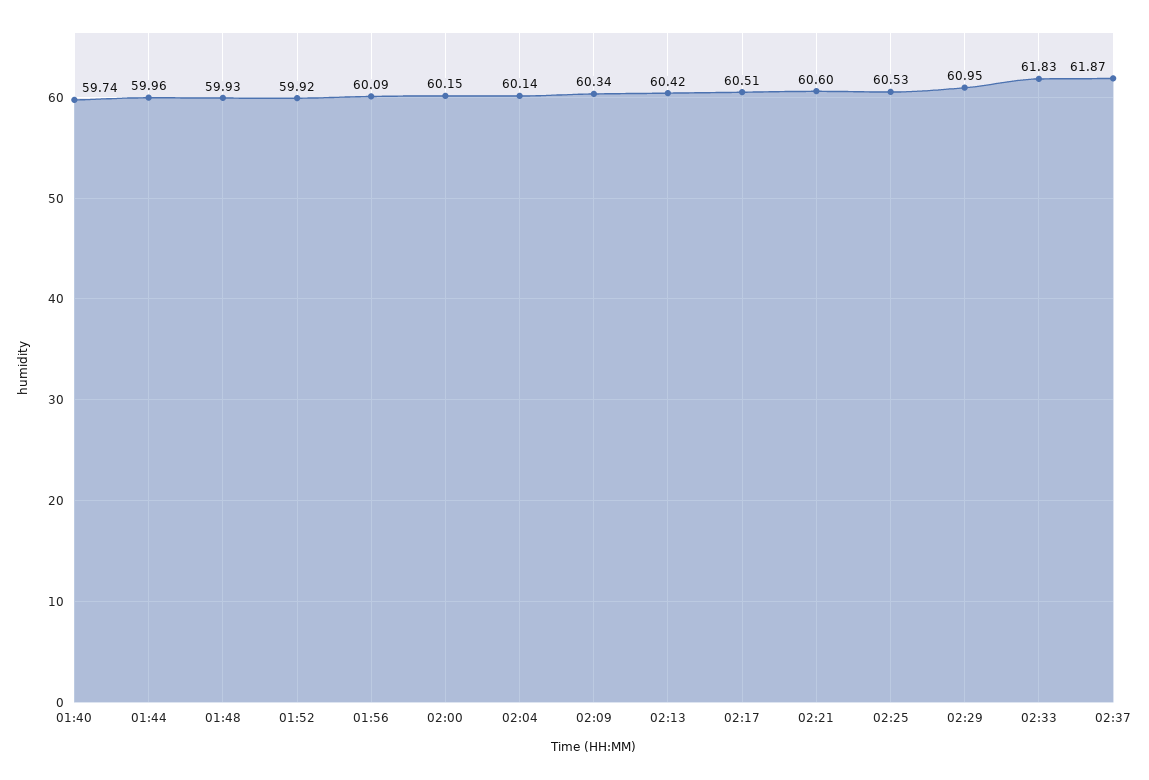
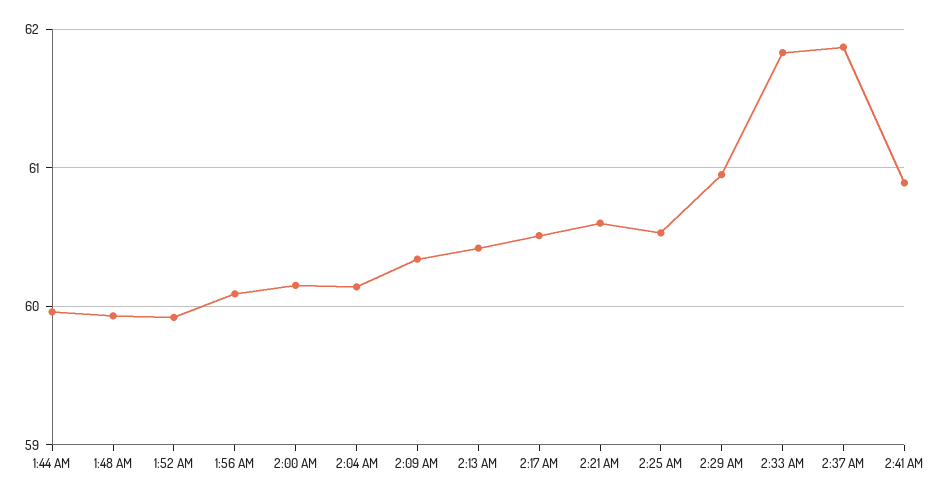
01:40: 59.74 -> none
2:41 AM: none -> 60.9

